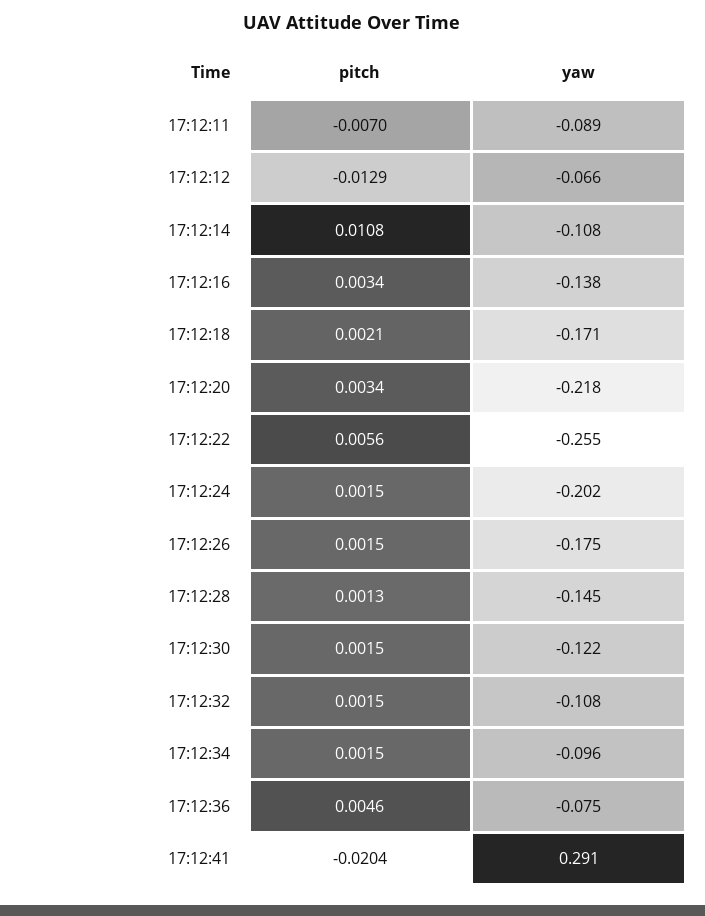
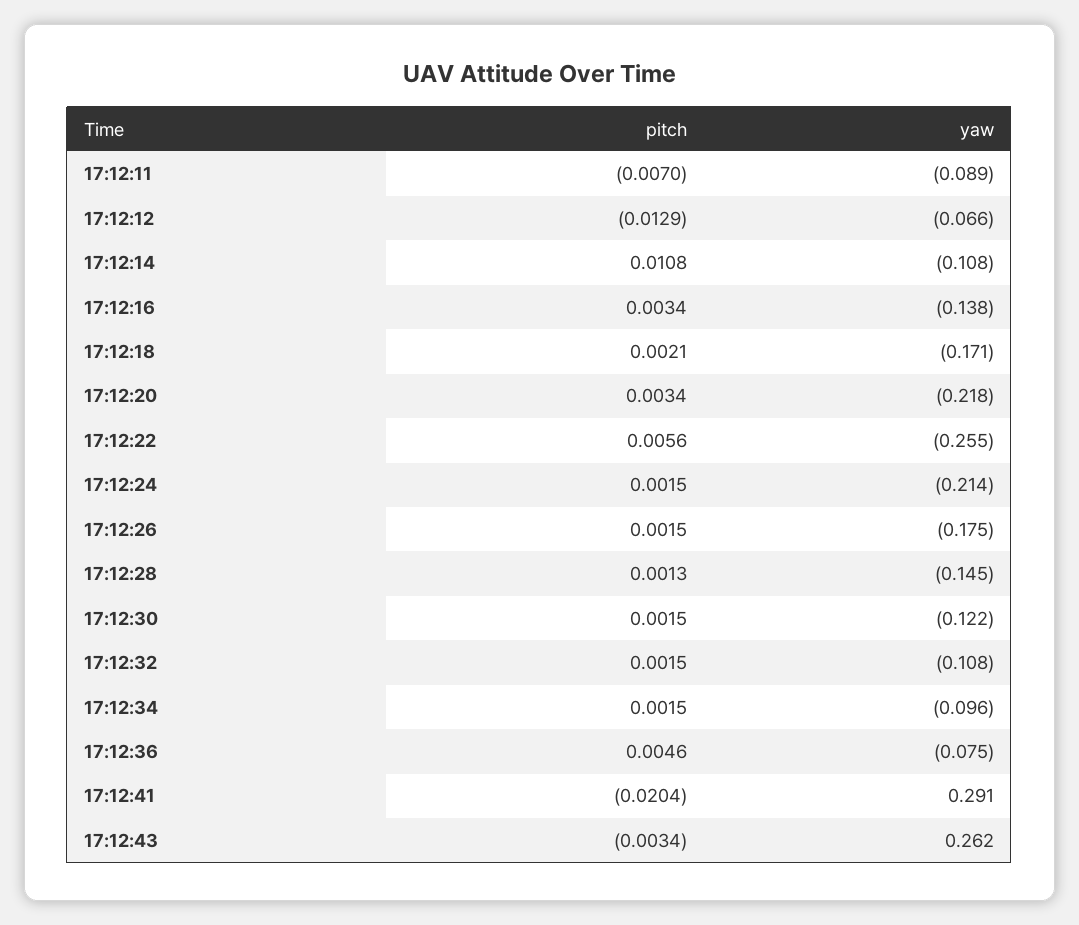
yaw, 17:12:24: -0.202 -> -0.214
pitch, 17:12:43: none -> -0.0034
yaw, 17:12:43: none -> 0.262

